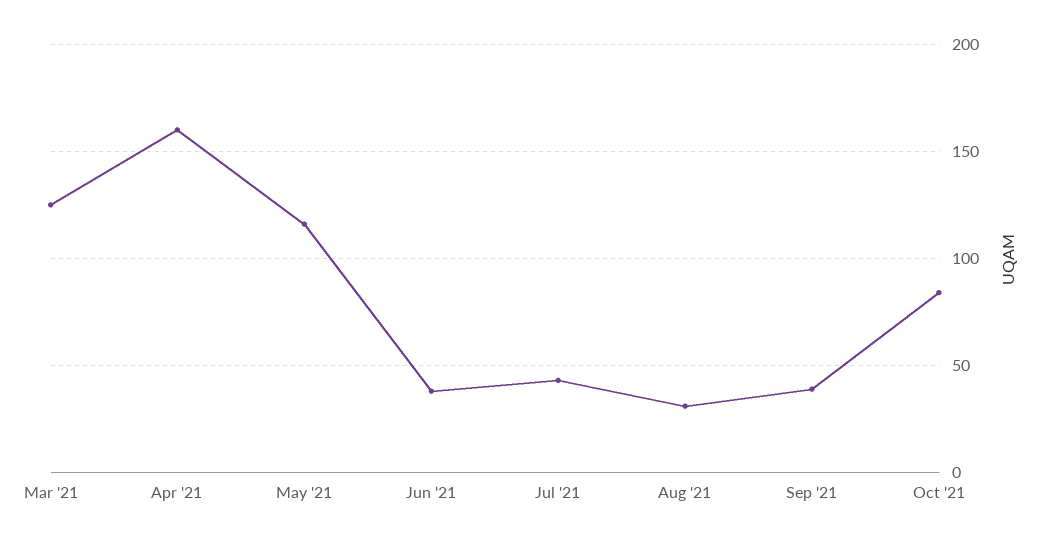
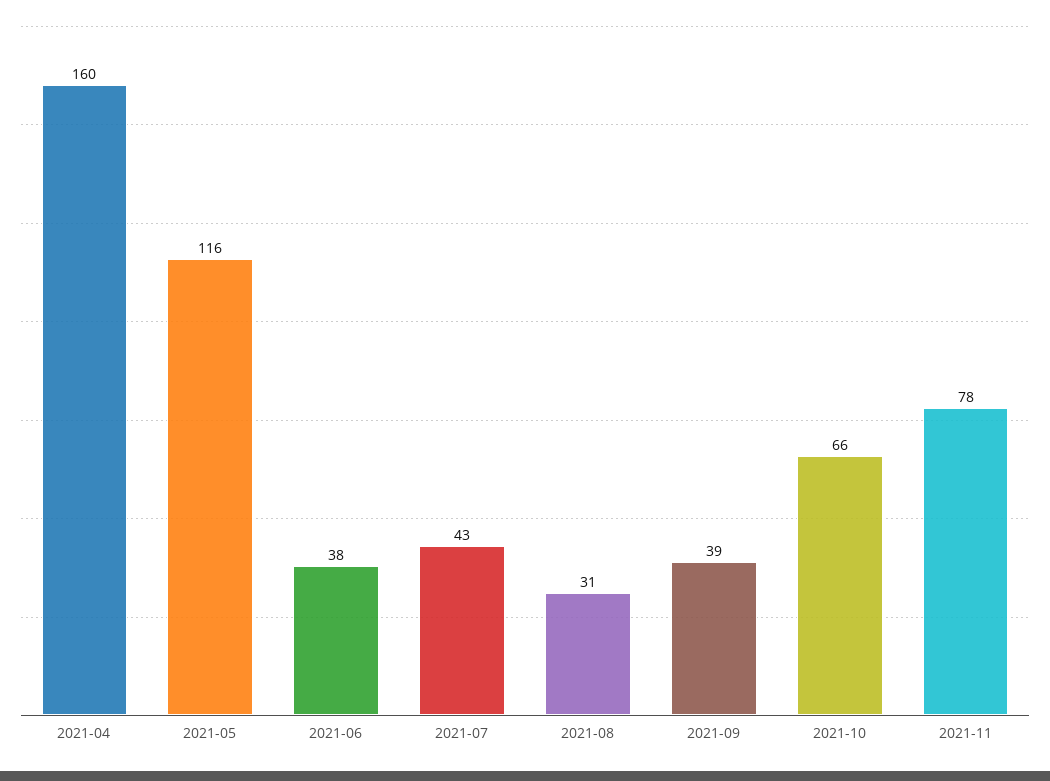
Mar '21: 125 -> none
Oct '21: 85 -> 66
2021-11: none -> 78

